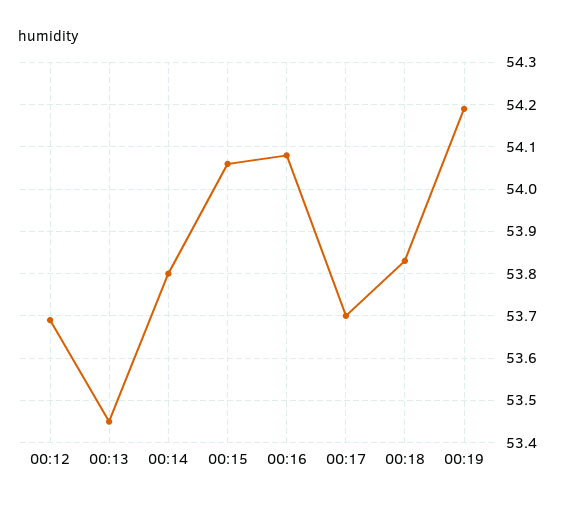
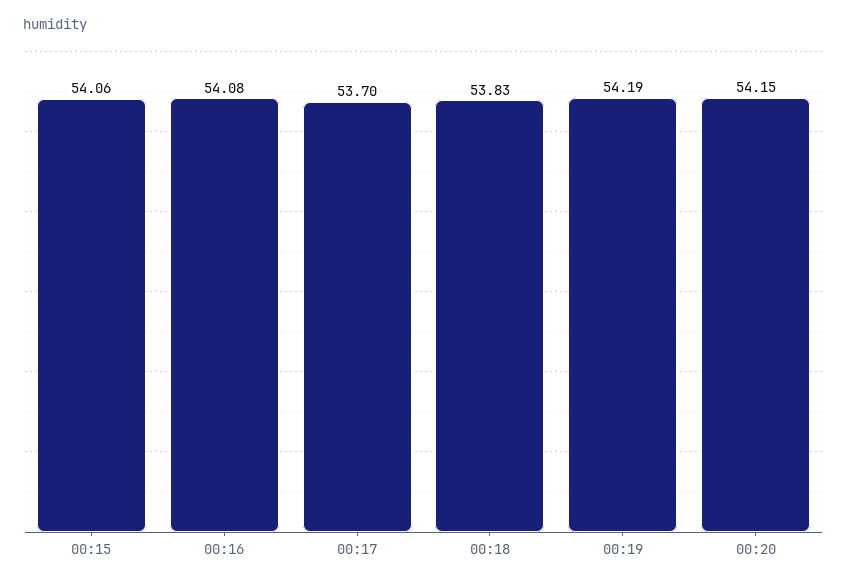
00:12: 53.7 -> none
00:13: 53.45 -> none
00:14: 53.8 -> none
00:20: none -> 54.15

